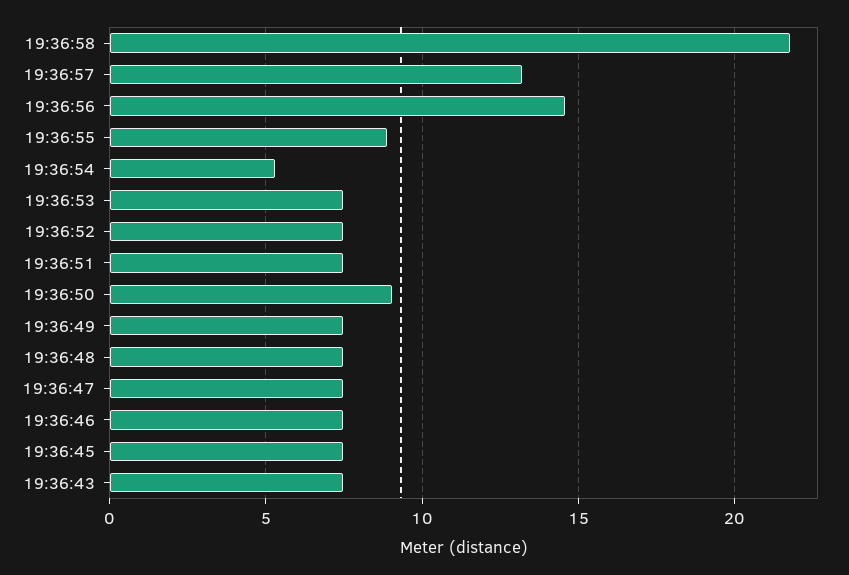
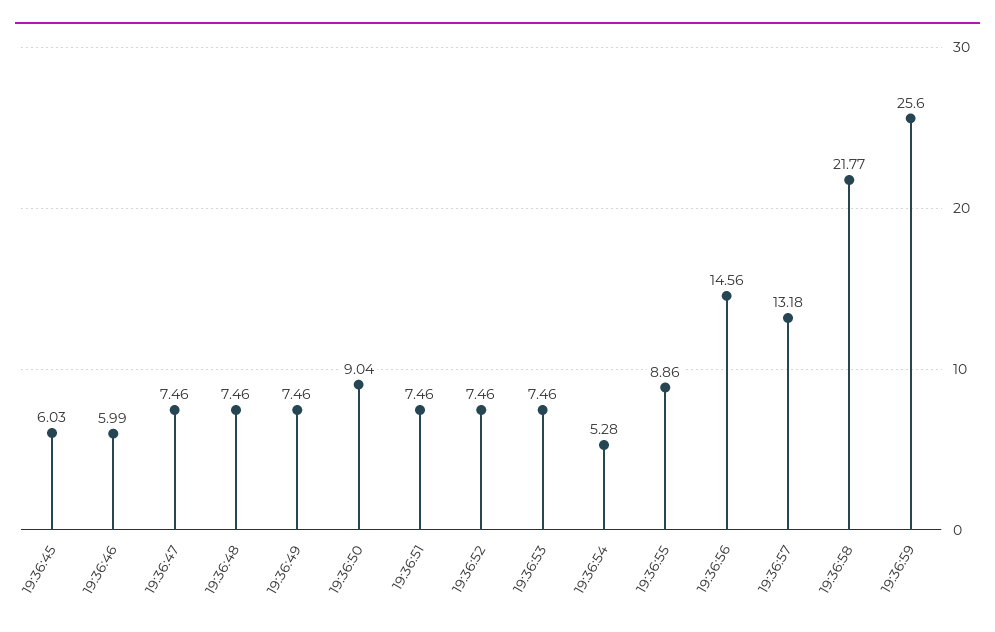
19:36:46: 7.5 -> 5.99
19:36:45: 7.5 -> 6.03
19:36:43: 7.5 -> none
19:36:59: none -> 25.6

